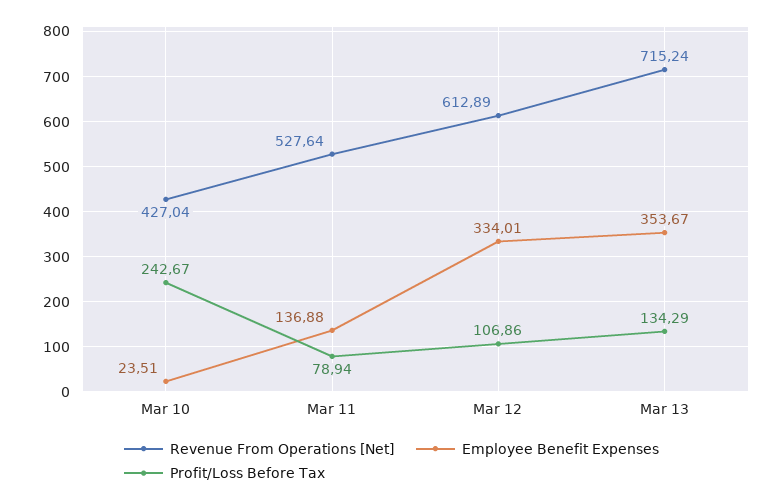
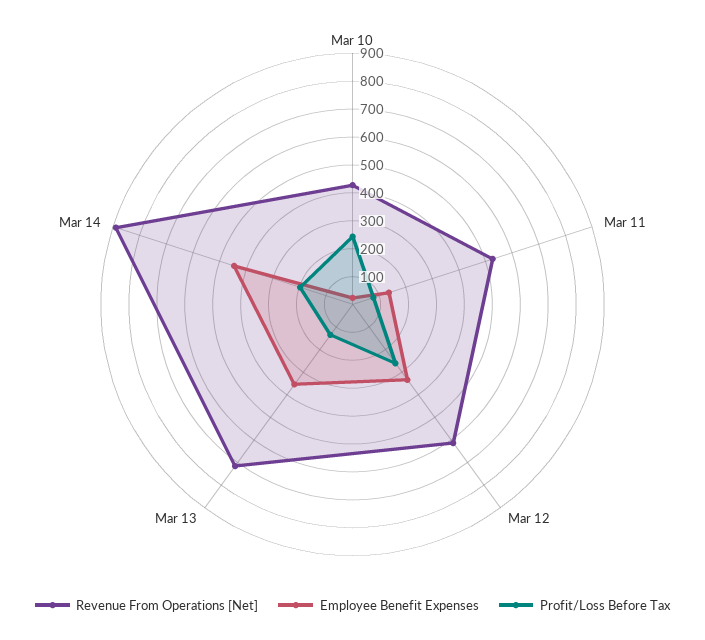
Profit/Loss Before Tax, Mar 12: 106.86 -> 250
Revenue From Operations [Net], Mar 14: none -> 900
Employee Benefit Expenses, Mar 14: none -> 450
Profit/Loss Before Tax, Mar 14: none -> 200

